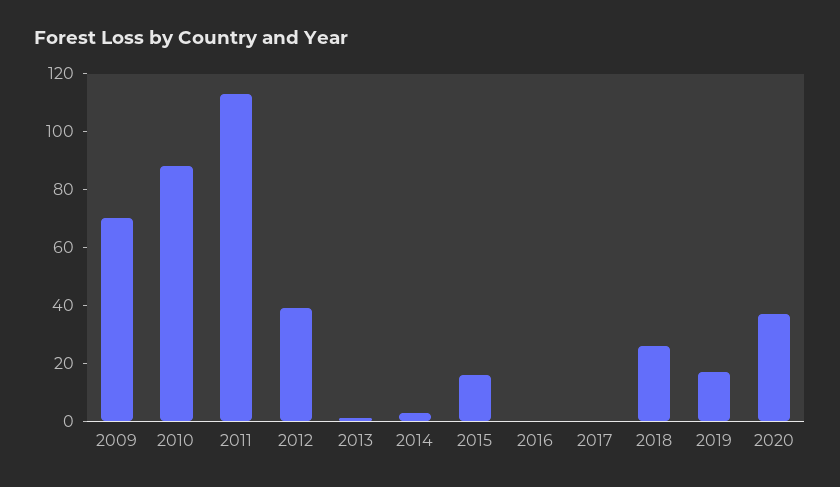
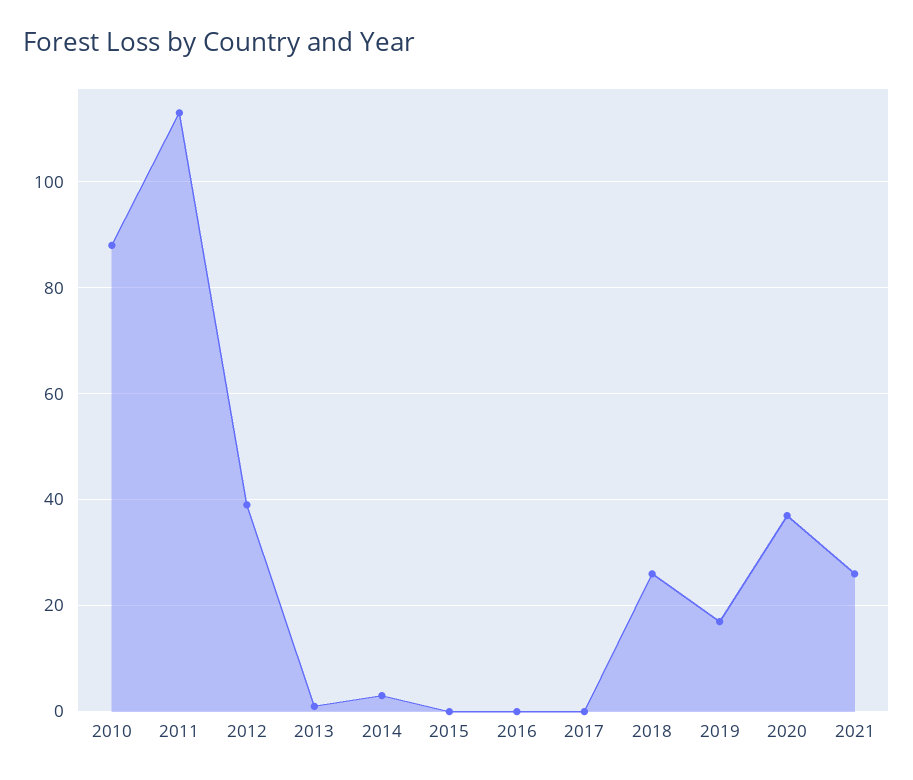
2009: 70 -> none
2015: 15 -> 0
2021: none -> 25

